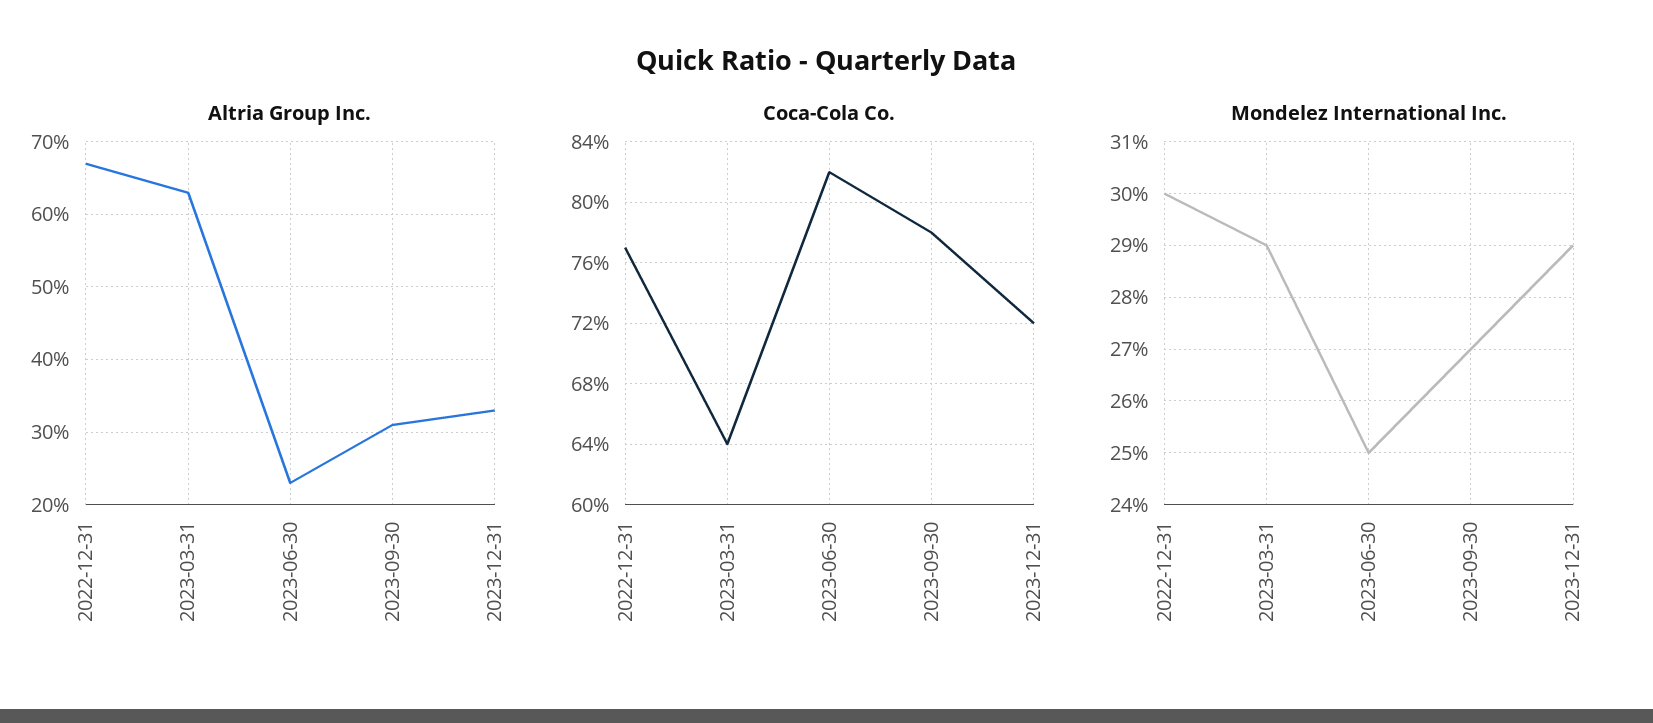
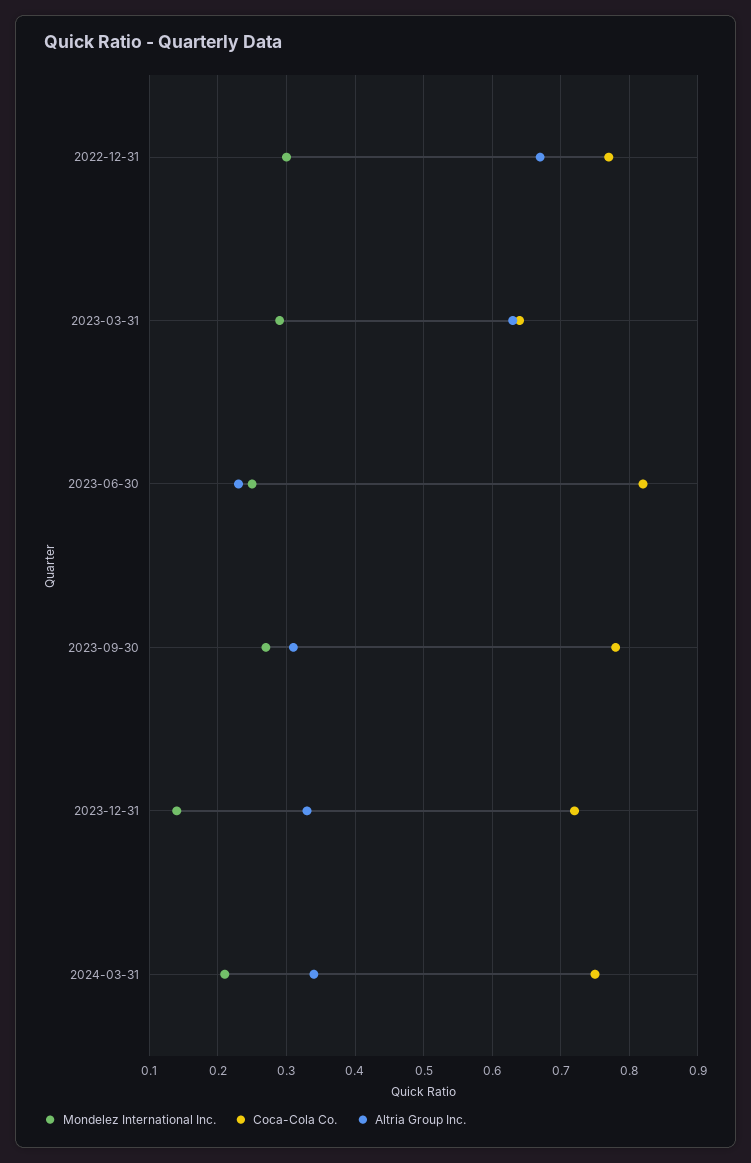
Mondelez International Inc., 2023-12-31: 0.29 -> 0.14
Mondelez International Inc., 2024-03-31: none -> 0.21
Coca-Cola Co., 2024-03-31: none -> 0.75
Altria Group Inc., 2024-03-31: none -> 0.34

